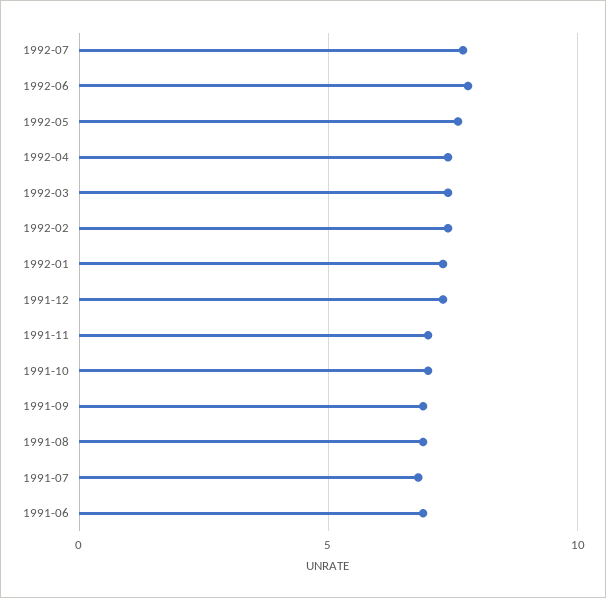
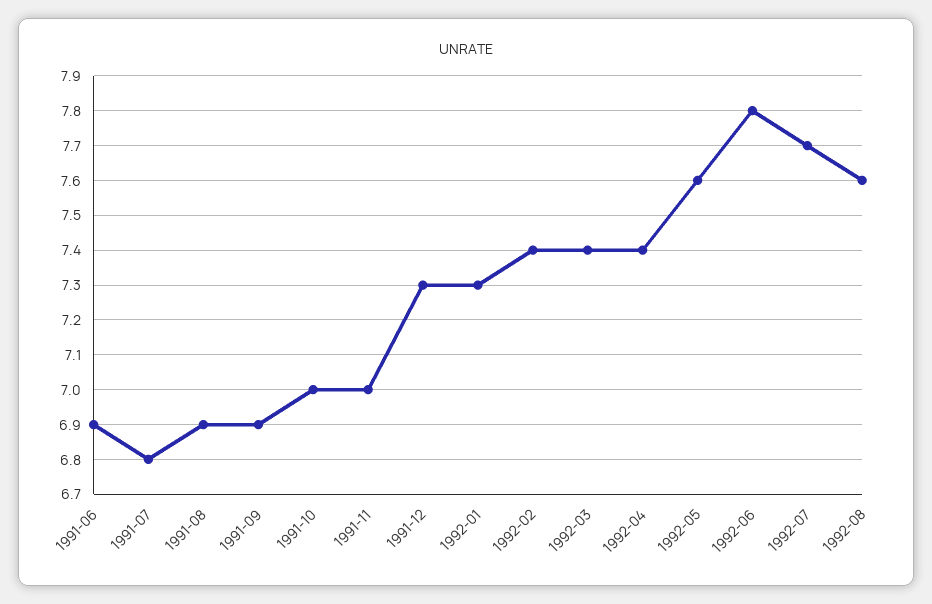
1992-08: none -> 7.6

